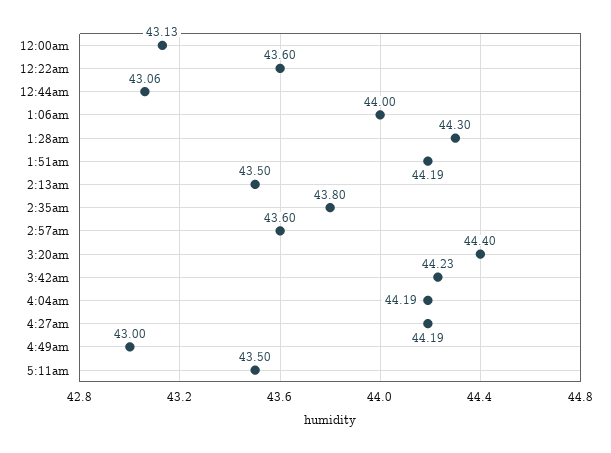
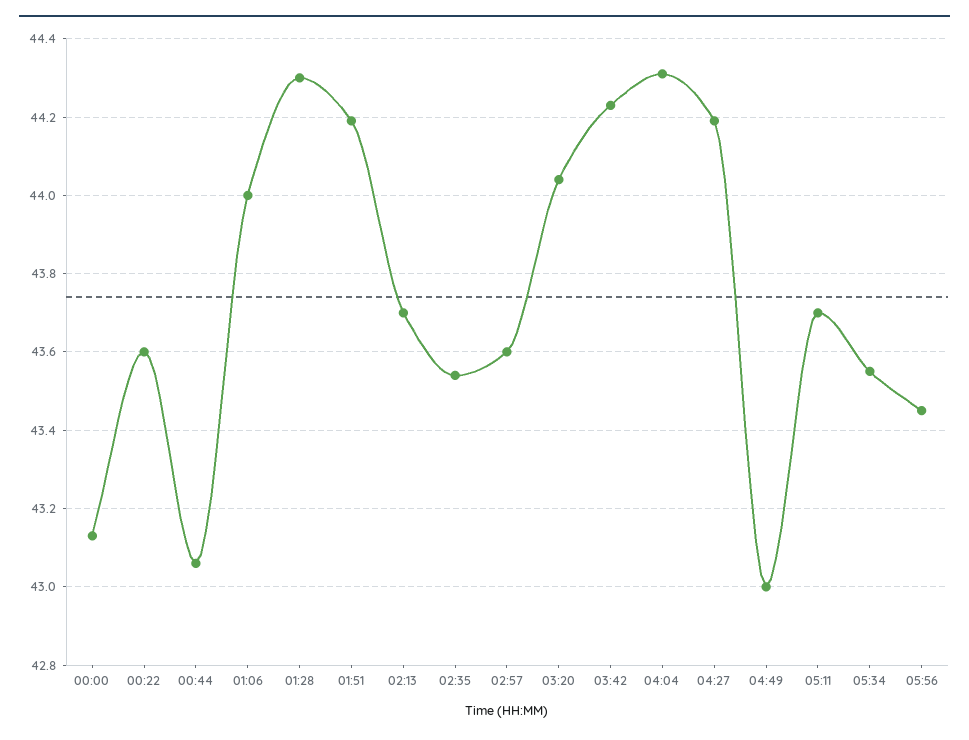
2:13am: 43.5 -> 43.7
2:35am: 43.8 -> 43.55
3:20am: 44.4 -> 44.05
4:04am: 44.19 -> 44.3
5:11am: 43.5 -> 43.7
05:34: none -> 43.55
05:56: none -> 43.45

